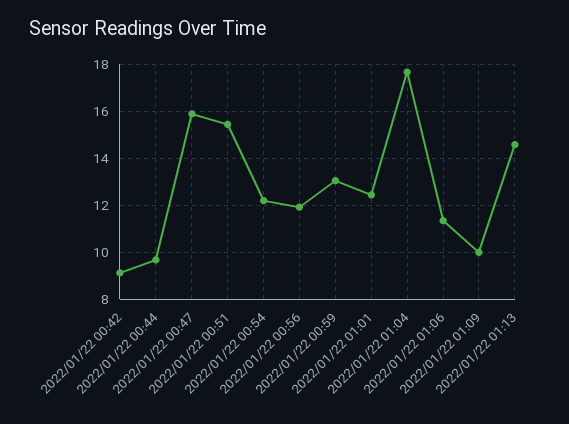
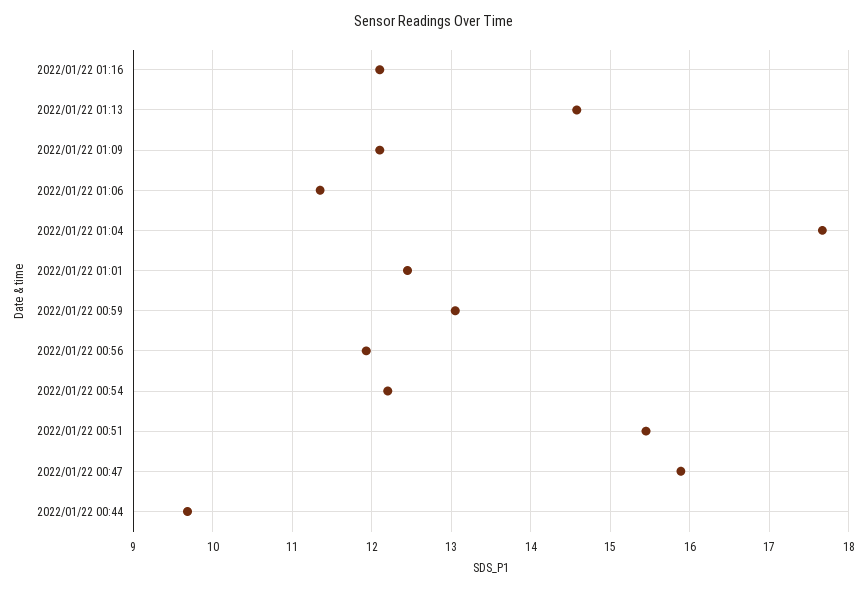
2022/01/22 00:42: 9 -> none
2022/01/22 01:09: 10 -> 12.1
2022/01/22 01:16: none -> 12.1

